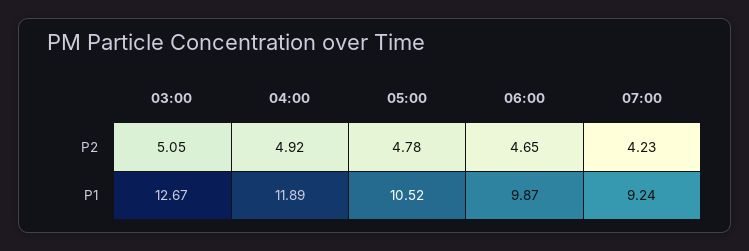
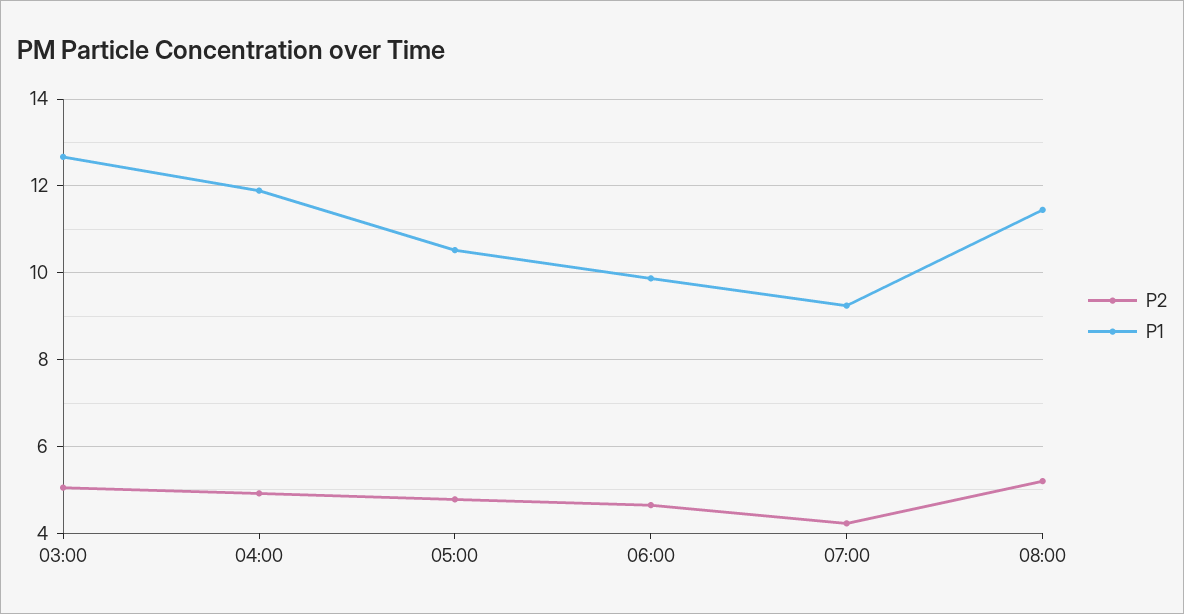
P2, 08:00: none -> 5.2
P1, 08:00: none -> 11.4

